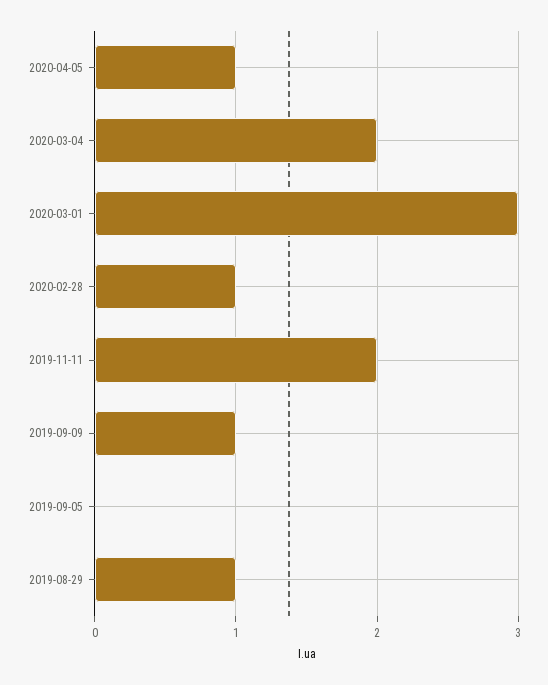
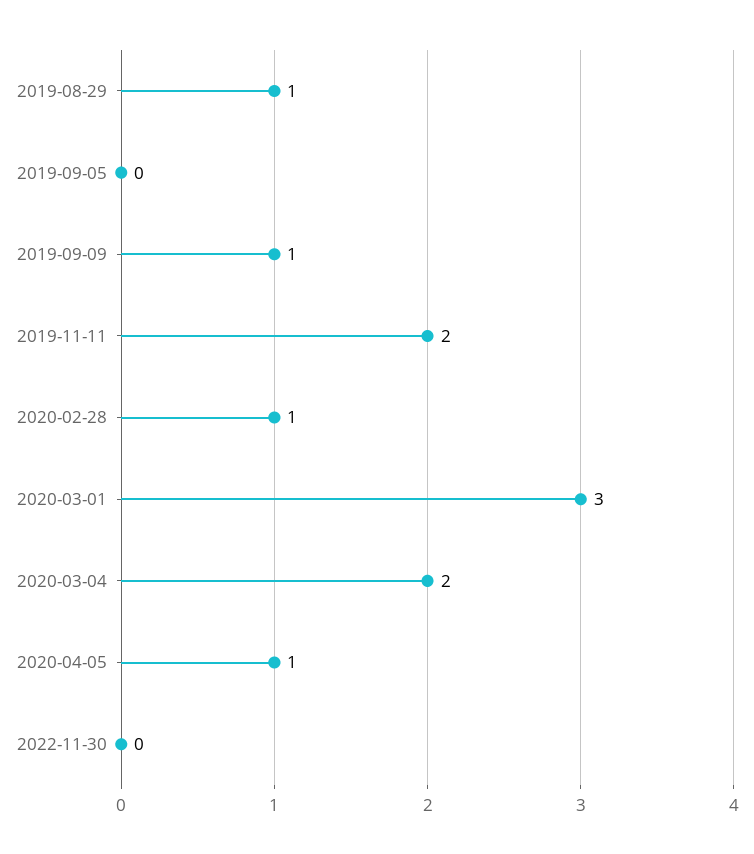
2022-11-30: none -> 0

